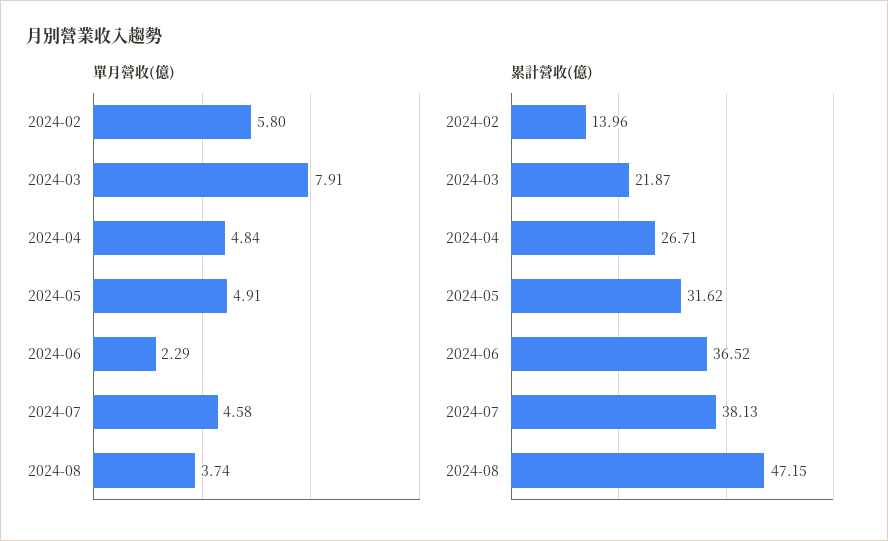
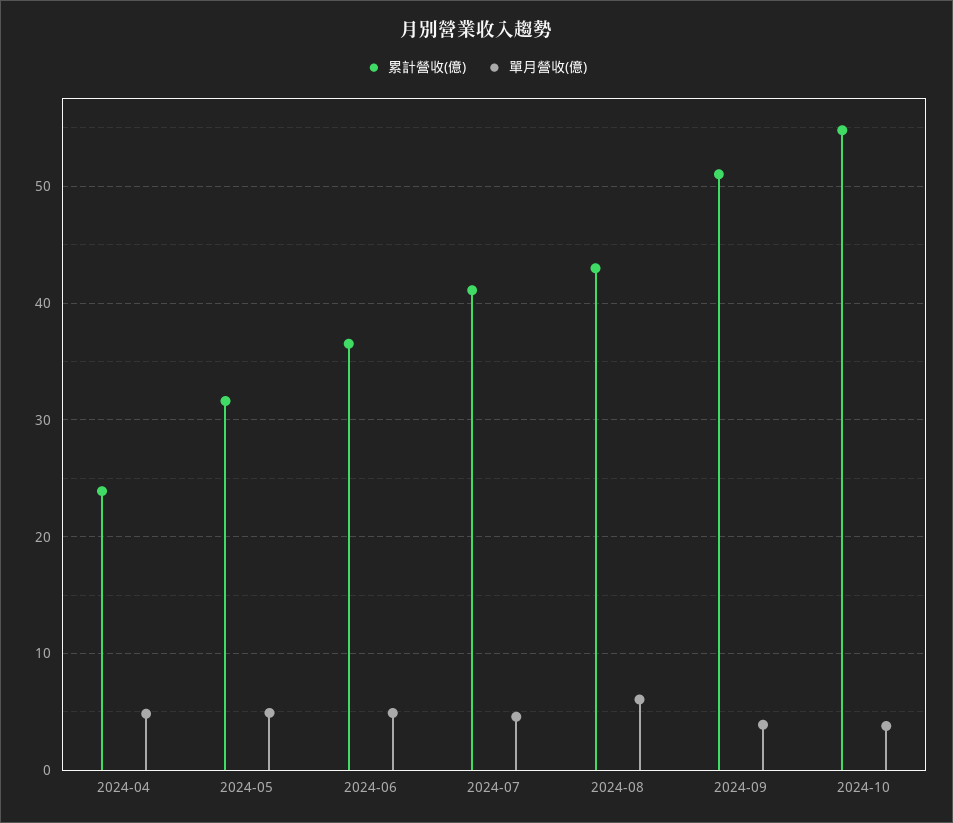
單月營收(億), 2024-02: 5.8 -> none
單月營收(億), 2024-03: 7.91 -> none
單月營收(億), 2024-06: 2.29 -> 5
單月營收(億), 2024-08: 3.74 -> 6
累計營收(億), 2024-02: 13.96 -> none
累計營收(億), 2024-03: 21.87 -> none
累計營收(億), 2024-04: 26.71 -> 24
累計營收(億), 2024-07: 38.13 -> 41
累計營收(億), 2024-08: 47.15 -> 43
累計營收(億), 2024-09: none -> 51
單月營收(億), 2024-09: none -> 4
累計營收(億), 2024-10: none -> 55
單月營收(億), 2024-10: none -> 4

